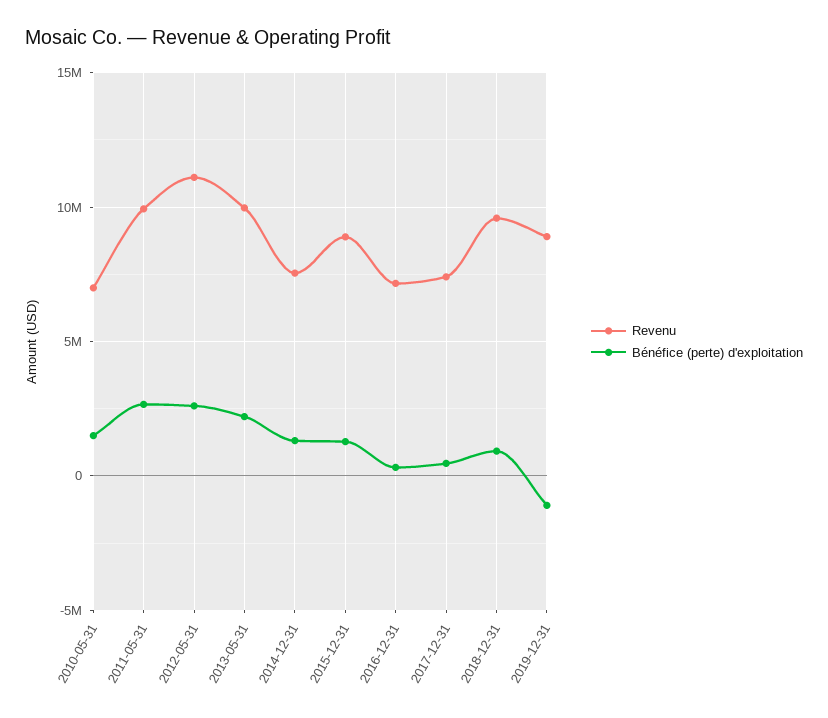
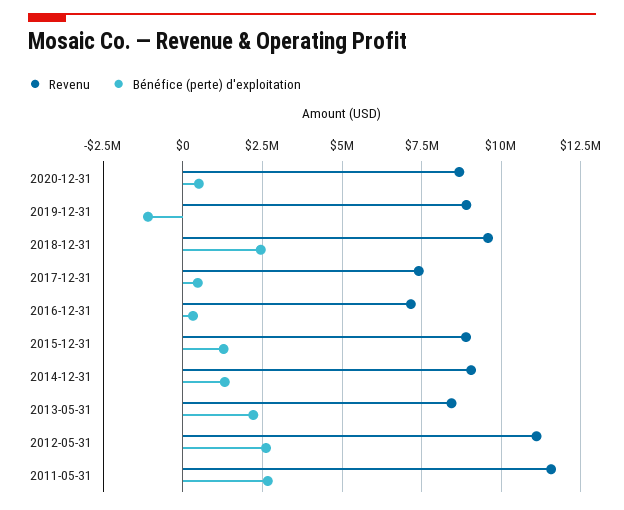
Revenu, 2010-05-31: 7000000 -> none
Bénéfice (perte) d'exploitation, 2010-05-31: 1500000 -> none
Revenu, 2011-05-31: 10000000 -> 11500000
Revenu, 2013-05-31: 10000000 -> 8500000
Revenu, 2014-12-31: 7500000 -> 9000000
Bénéfice (perte) d'exploitation, 2018-12-31: 1000000 -> 2500000
Revenu, 2020-12-31: none -> 8750000
Bénéfice (perte) d'exploitation, 2020-12-31: none -> 500000

